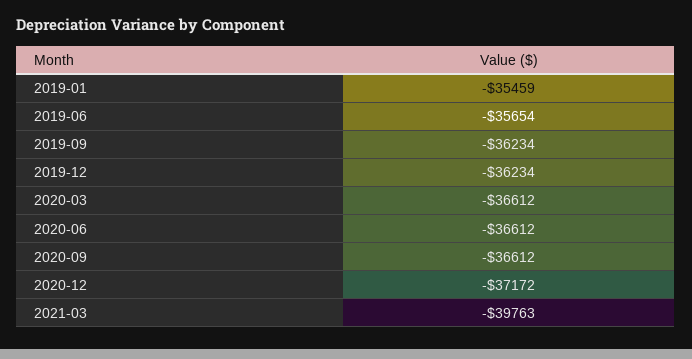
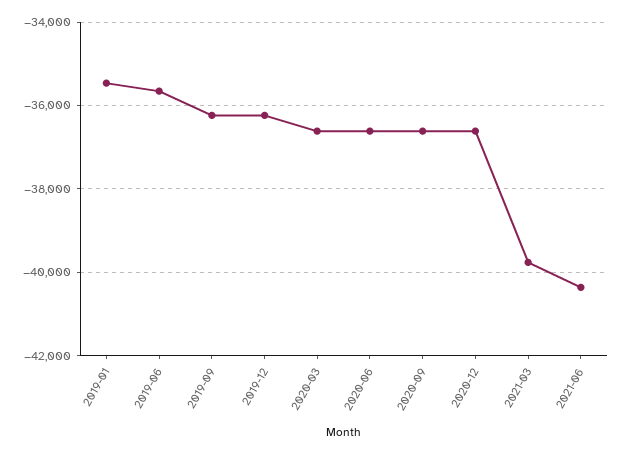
2020-12: -37172 -> -36600
2021-06: none -> -40400

